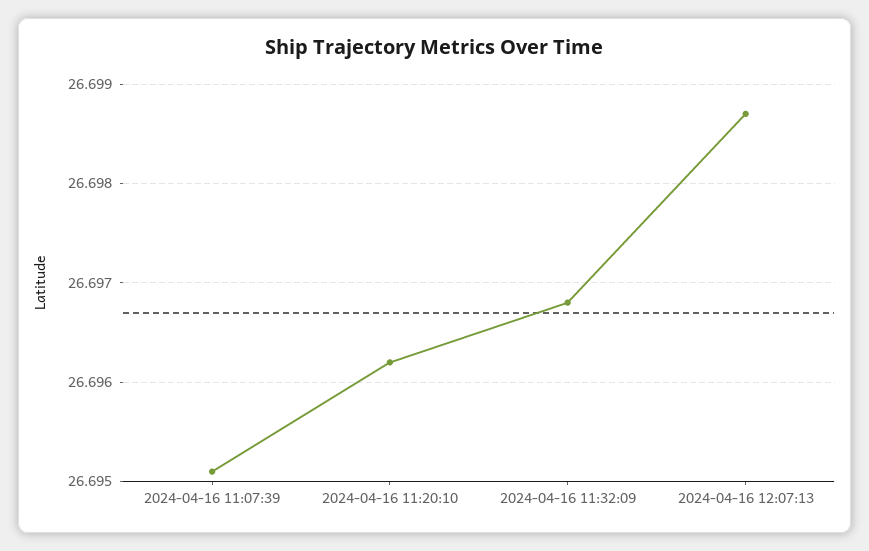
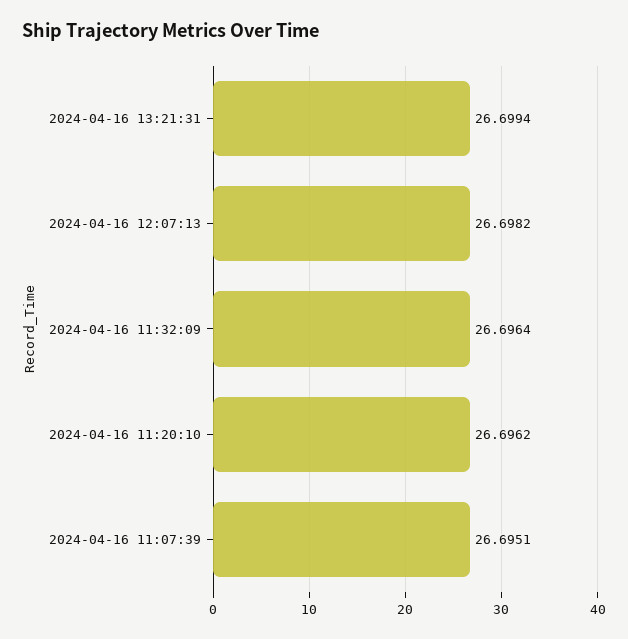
2024-04-16 11:32:09: 26.6968 -> 26.6964
2024-04-16 12:07:13: 26.6987 -> 26.6982
2024-04-16 13:21:31: none -> 26.6994

